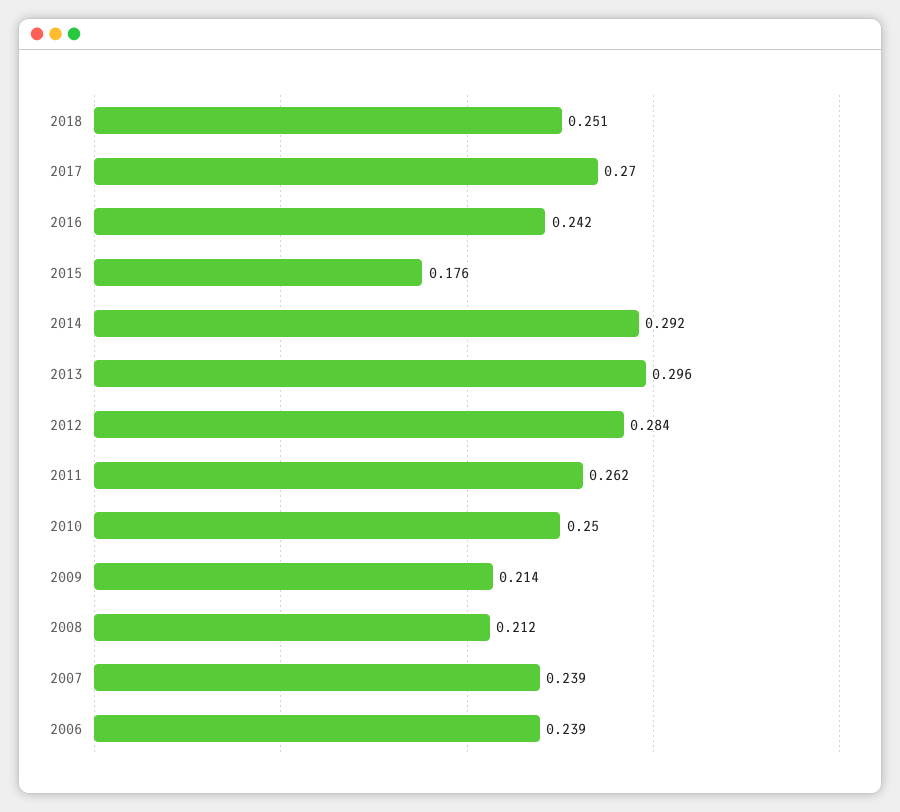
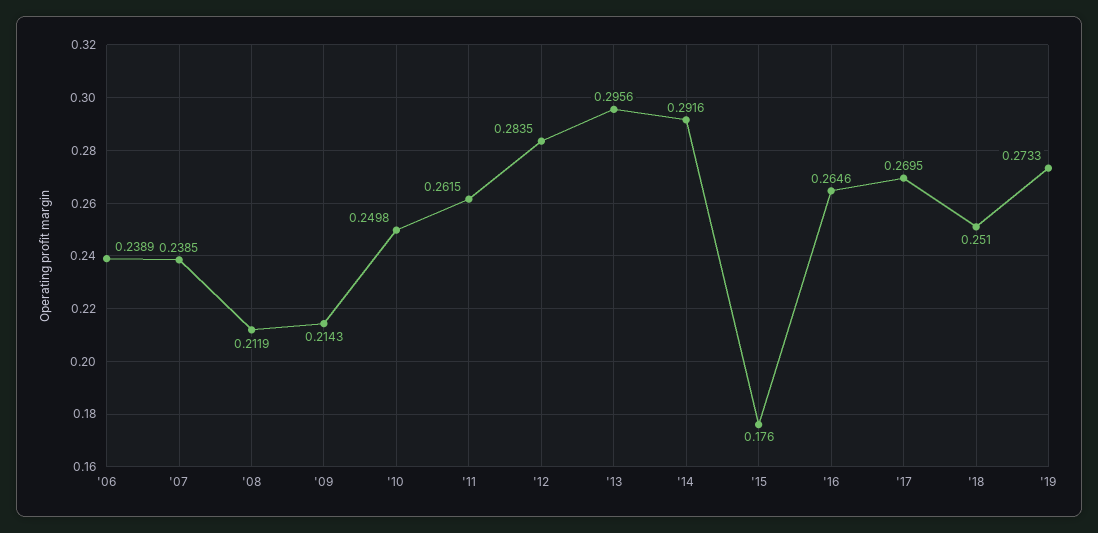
2016: 0.242 -> 0.2646
'19: none -> 0.2733

